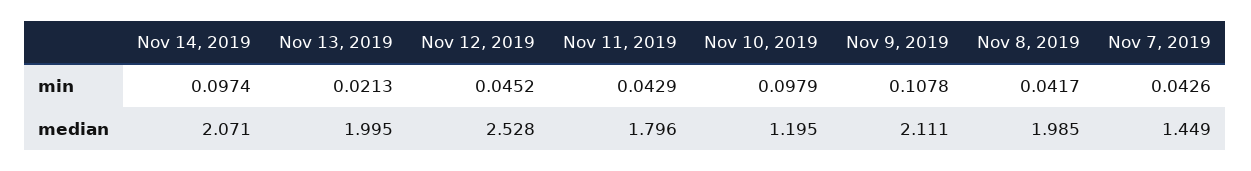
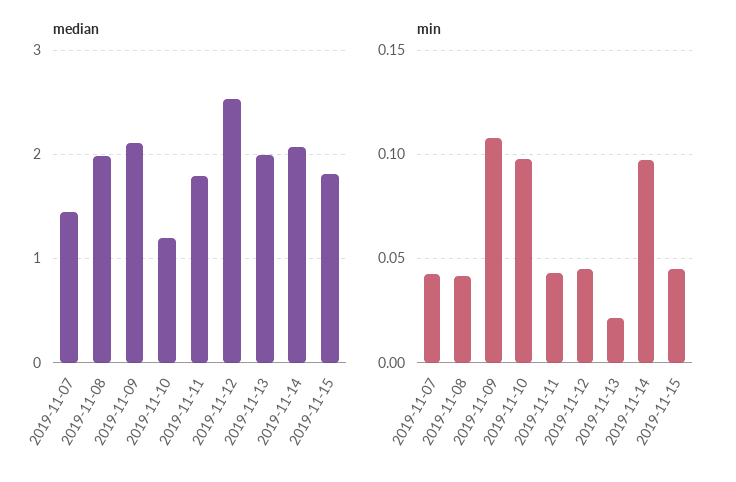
median, 2019-11-15: none -> 1.8
min, 2019-11-15: none -> 0.045

